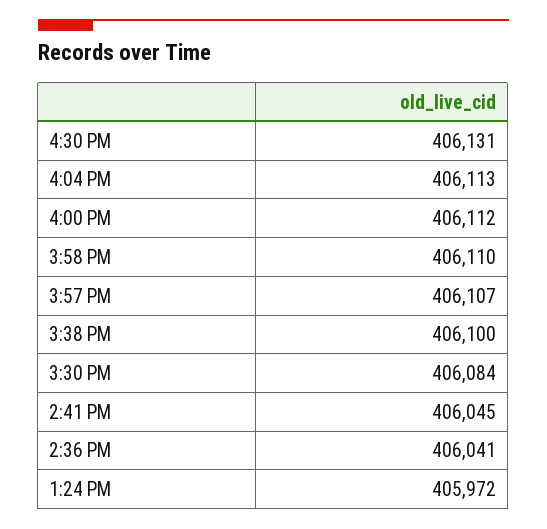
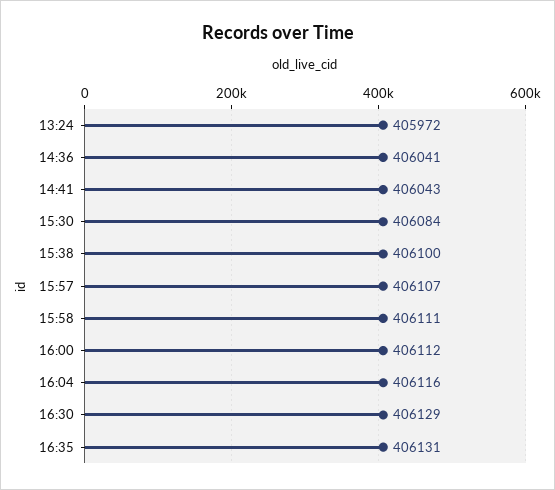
4:30 PM: 406131 -> 406129
4:04 PM: 406113 -> 406116
3:58 PM: 406110 -> 406111
2:41 PM: 406045 -> 406043
16:35: none -> 406131

